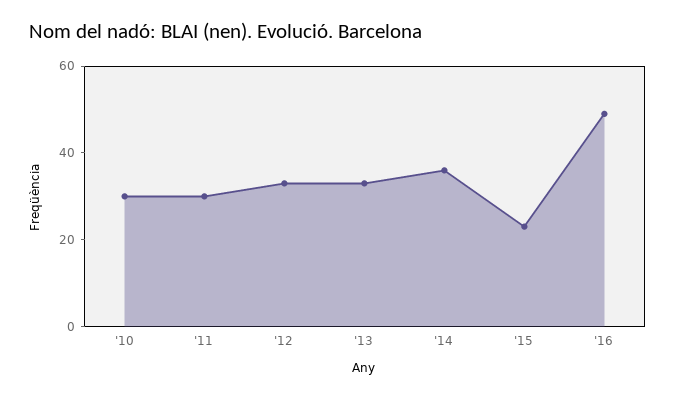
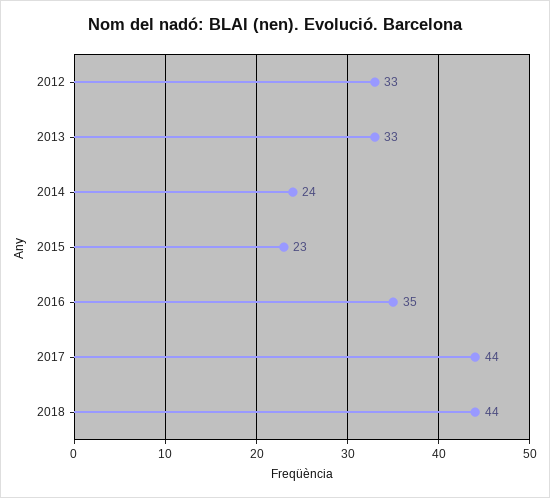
'10: 30 -> none
'11: 30 -> none
'14: 35 -> 24
'16: 50 -> 35
2017: none -> 44
2018: none -> 44

